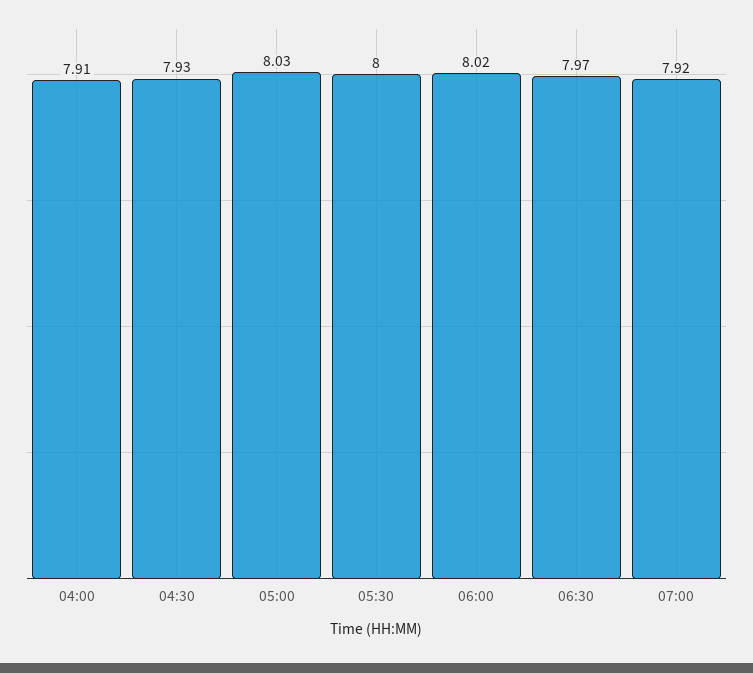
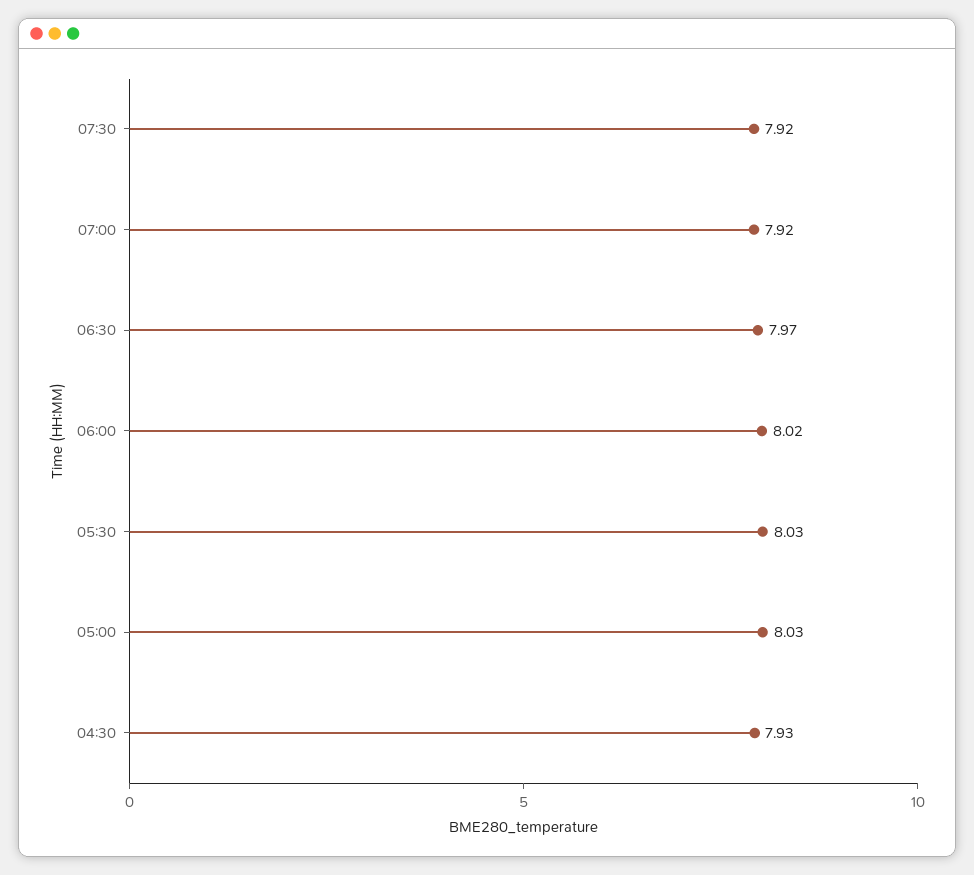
04:00: 7.91 -> none
05:30: 8 -> 8.03
07:30: none -> 7.92

